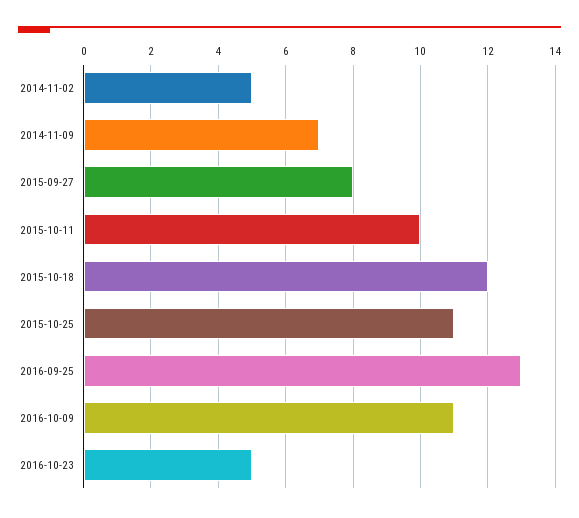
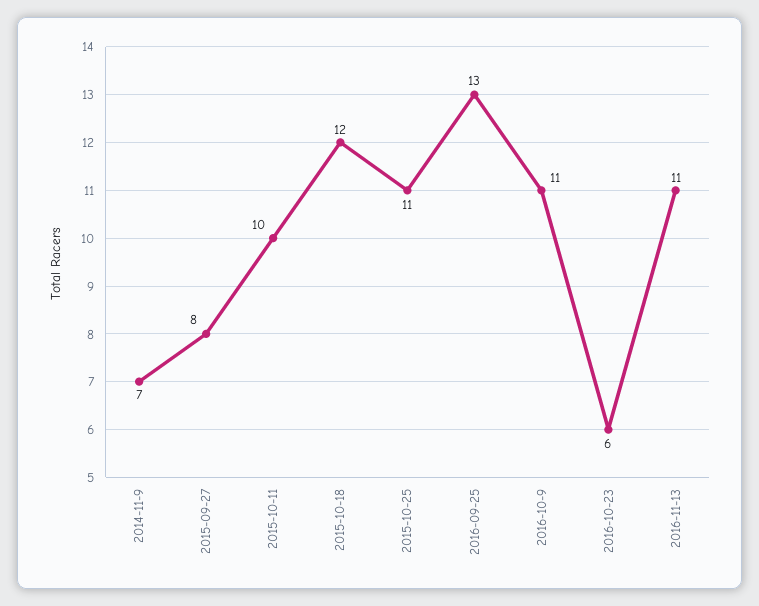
2014-11-02: 5 -> none
2016-10-23: 5 -> 6
2016-11-13: none -> 11

